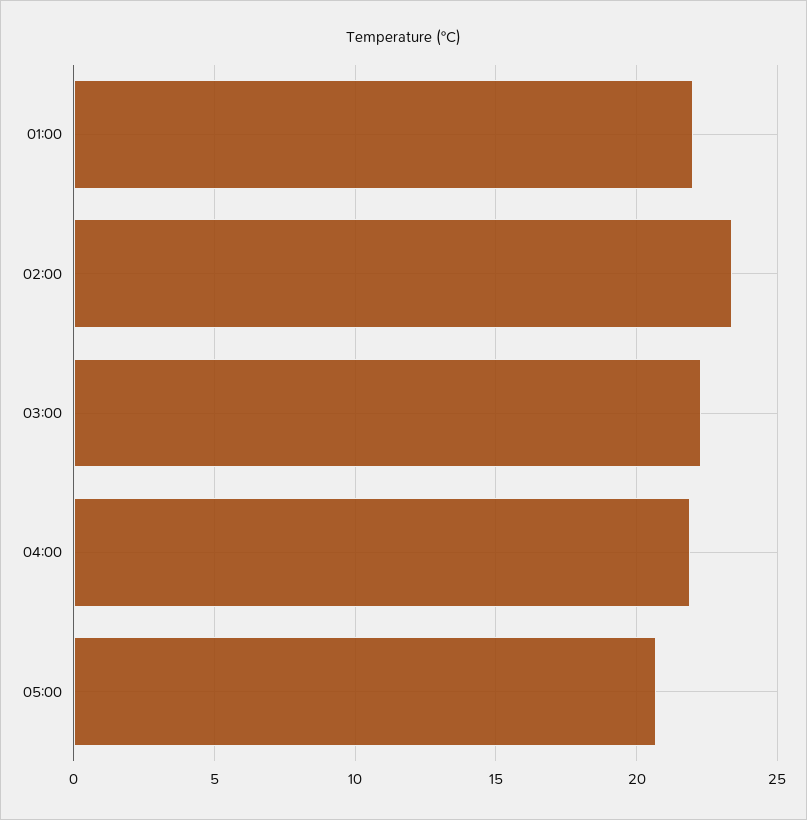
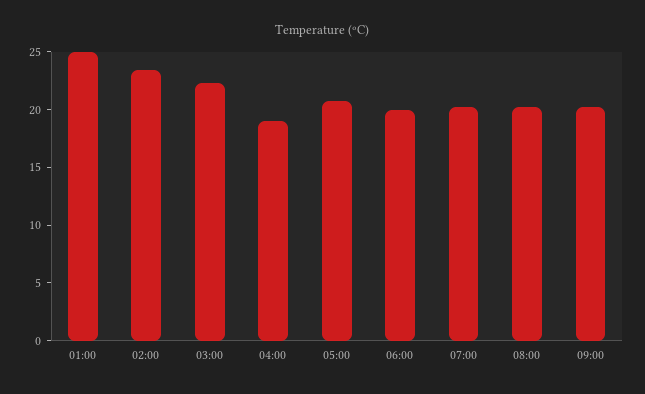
01:00: 22 -> 25
04:00: 22 -> 19
06:00: none -> 20
07:00: none -> 20
08:00: none -> 20
09:00: none -> 20

